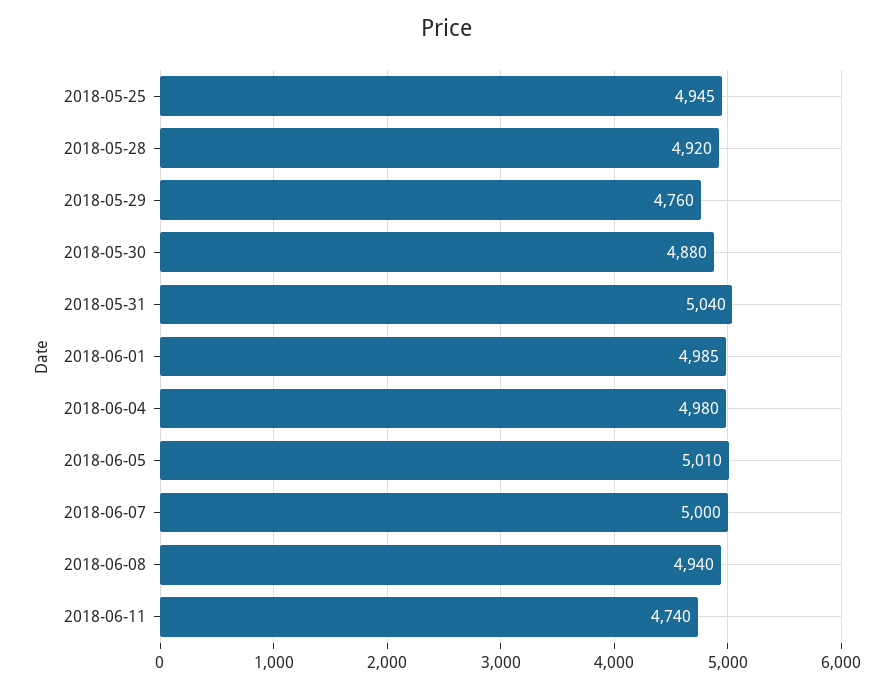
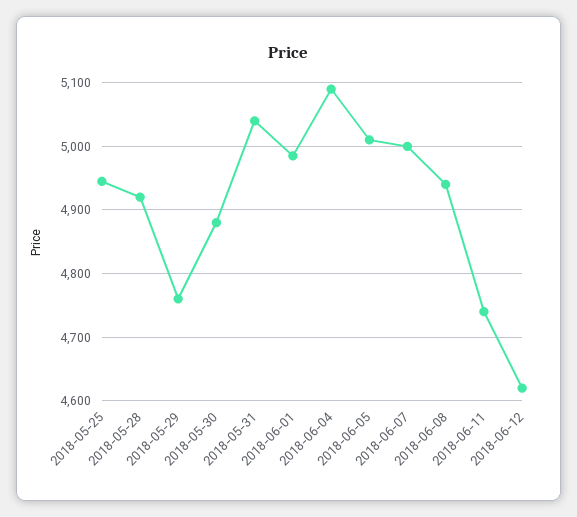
2018-06-04: 4980 -> 5090
2018-06-12: none -> 4620

